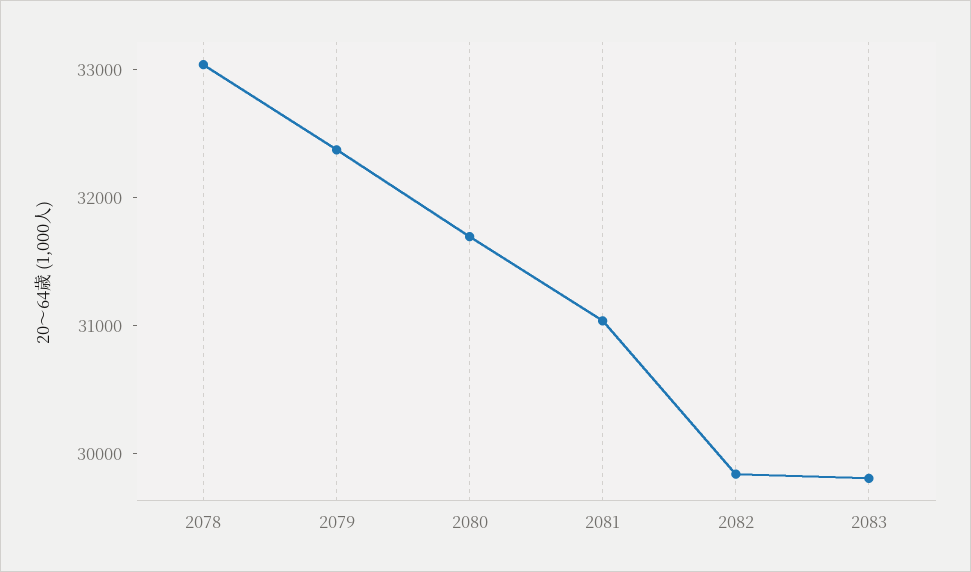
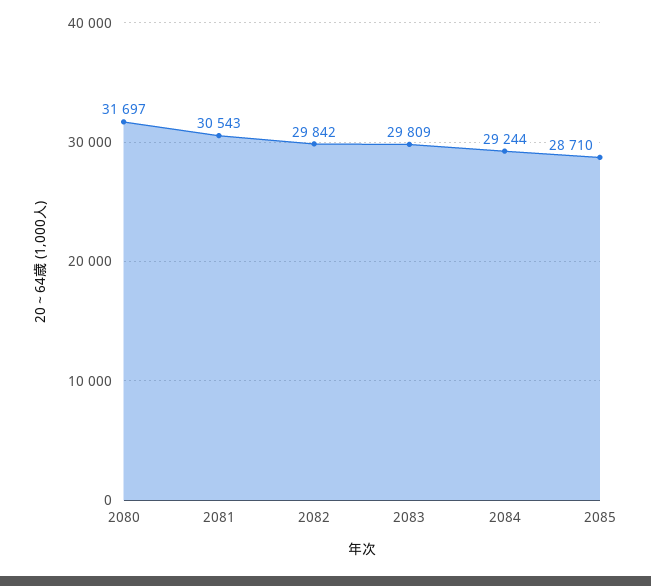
2078: 33000 -> none
2079: 32400 -> none
2081: 31000 -> 30543
2084: none -> 29244
2085: none -> 28710

